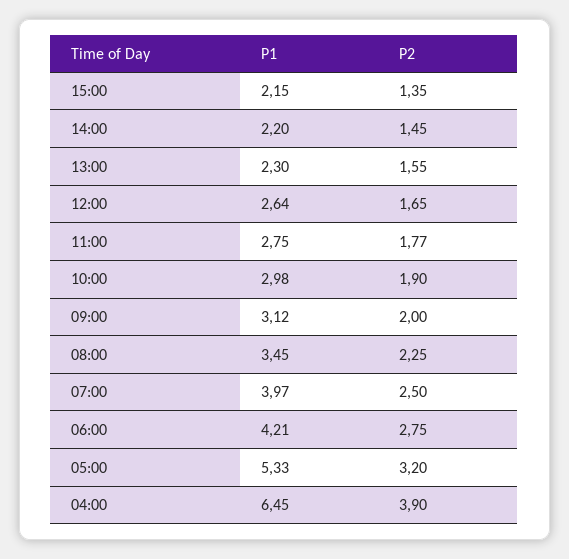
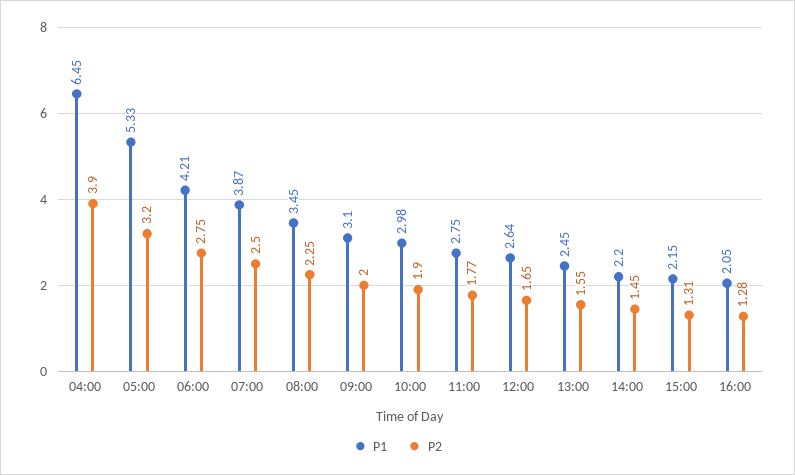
P2, 15:00: 1.35 -> 1.31
P1, 13:00: 2.3 -> 2.45
P1, 09:00: 3.12 -> 3.1
P1, 07:00: 3.97 -> 3.87
P1, 16:00: none -> 2.05
P2, 16:00: none -> 1.28

